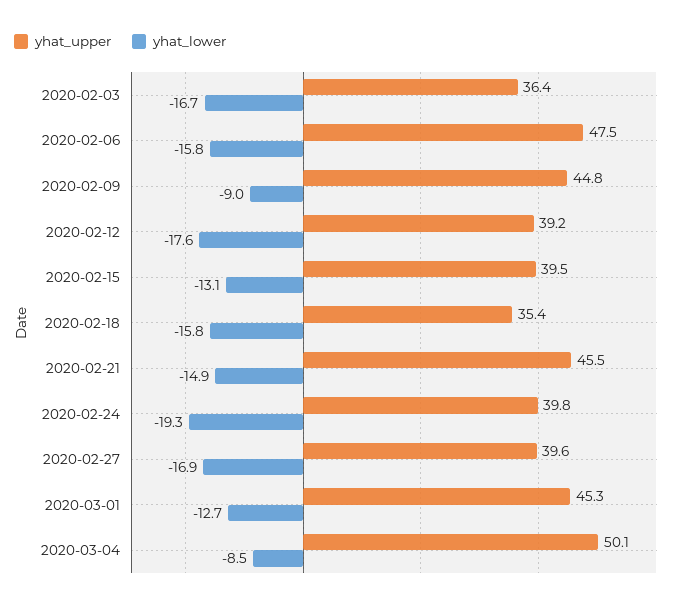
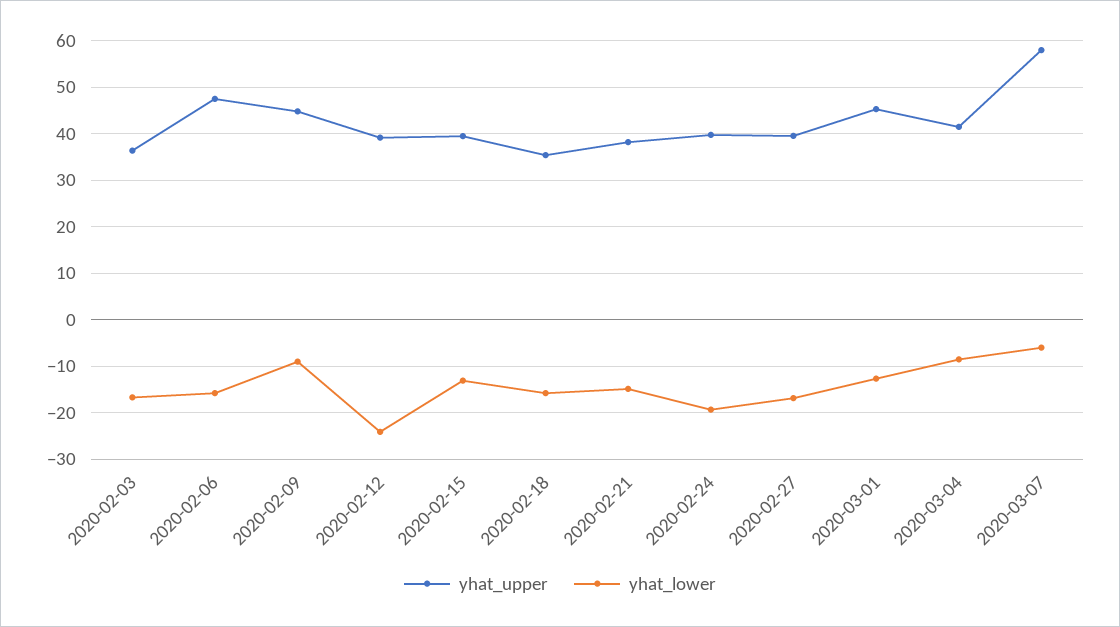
yhat_lower, 2020-02-12: -17.6 -> -24
yhat_upper, 2020-02-21: 45.5 -> 38
yhat_upper, 2020-03-04: 50.1 -> 42
yhat_upper, 2020-03-07: none -> 58
yhat_lower, 2020-03-07: none -> -6

